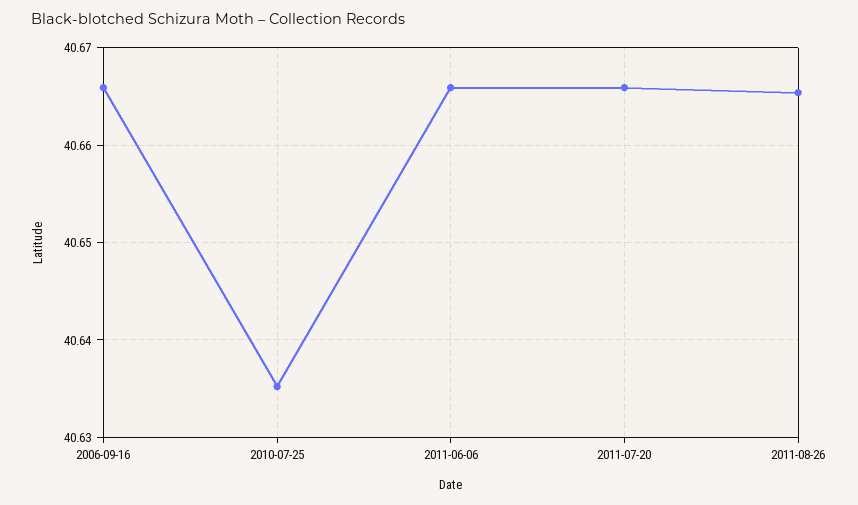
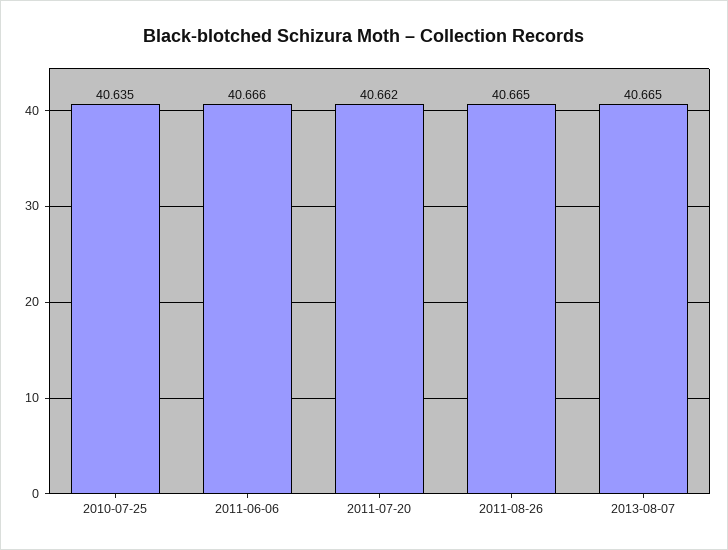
2006-09-16: 40.666 -> none
2011-07-20: 40.666 -> 40.662
2013-08-07: none -> 40.665

